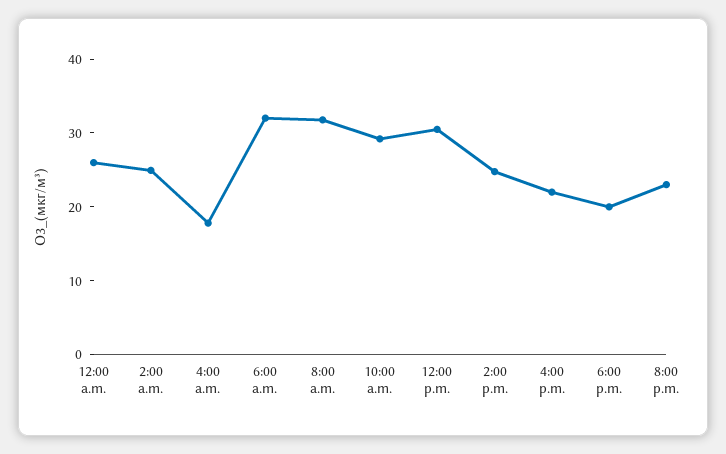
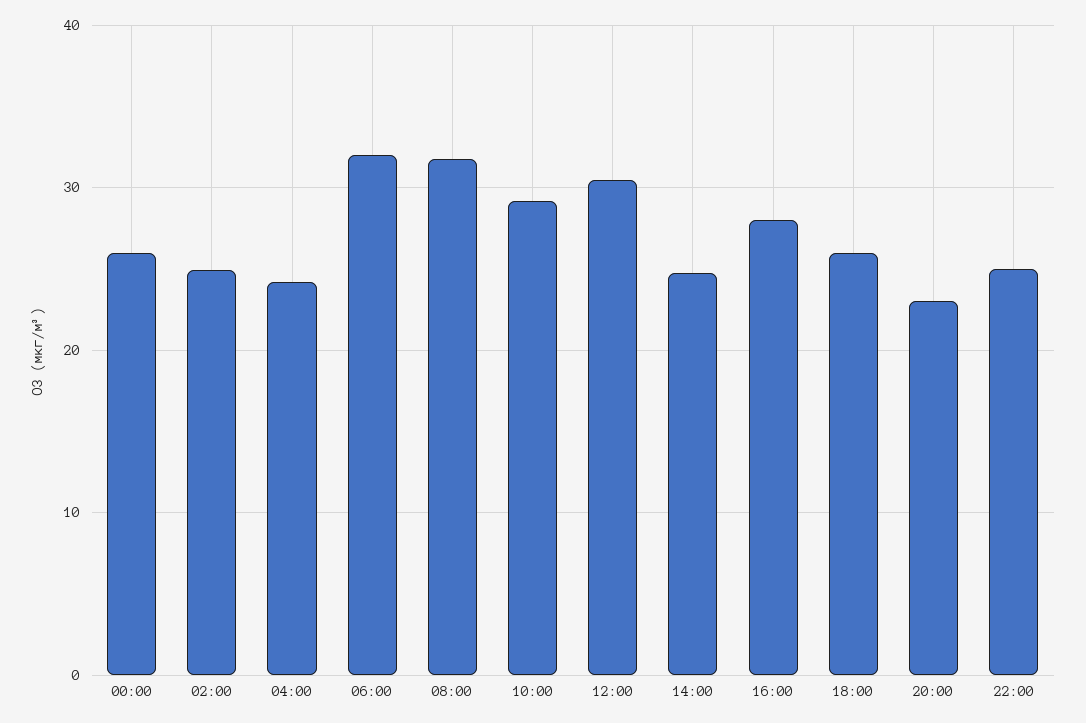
4:00 a.m.: 18 -> 24
4:00 p.m.: 22 -> 28
6:00 p.m.: 20 -> 26
22:00: none -> 25

